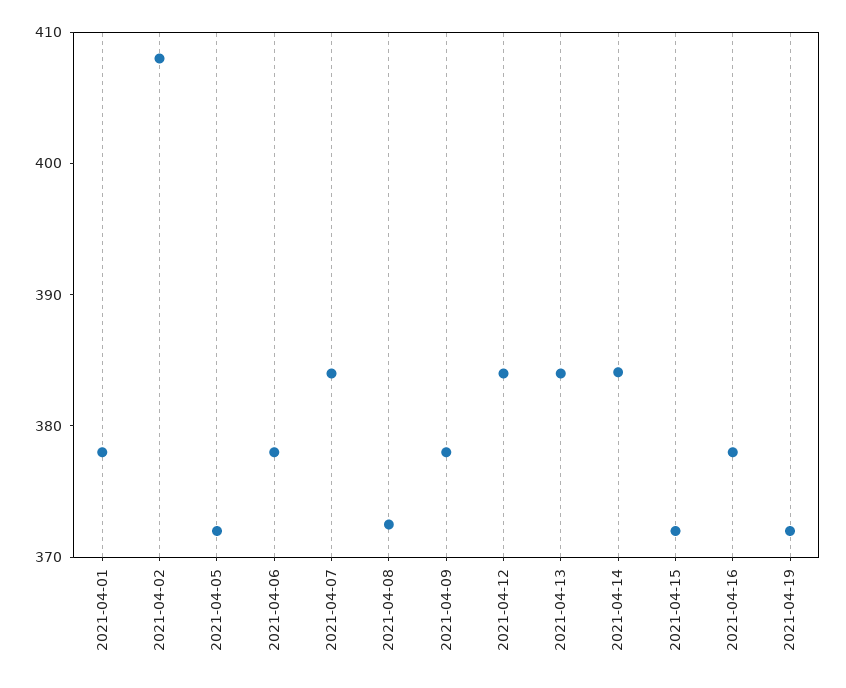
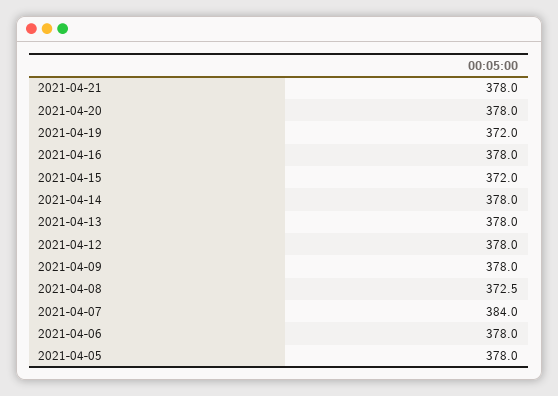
2021-04-01: 378 -> none
2021-04-02: 408 -> none
2021-04-05: 372 -> 378
2021-04-12: 384 -> 378
2021-04-13: 384 -> 378
2021-04-14: 384 -> 378
2021-04-21: none -> 378
2021-04-20: none -> 378

